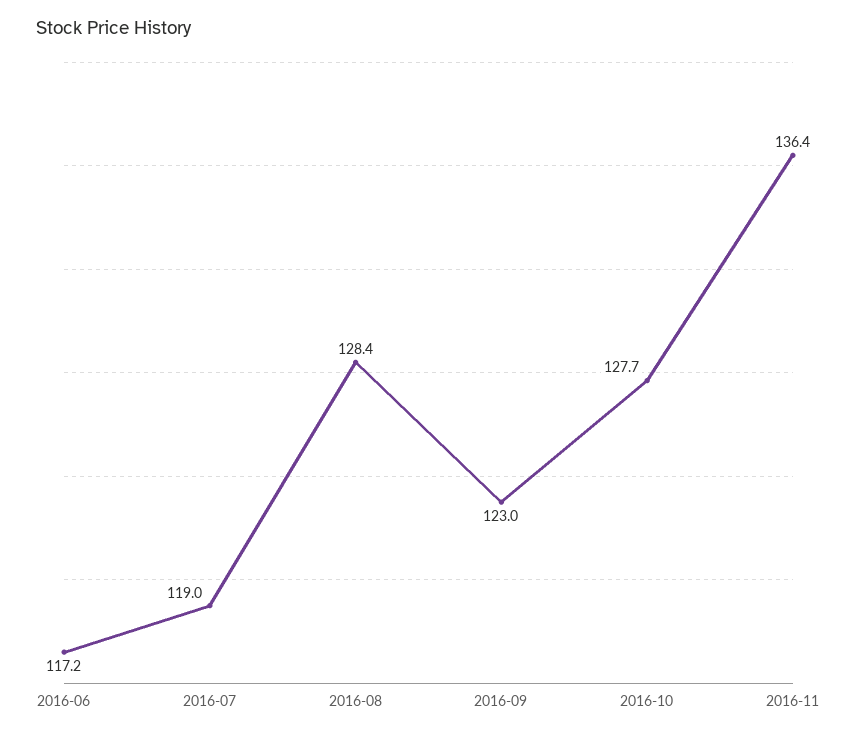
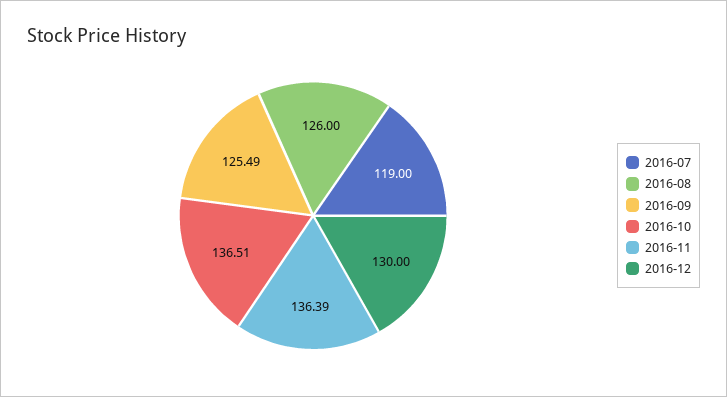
2016-06: 117.2 -> none
2016-08: 128.4 -> 126
2016-09: 123 -> 125.49
2016-10: 127.7 -> 136.51
2016-12: none -> 130

